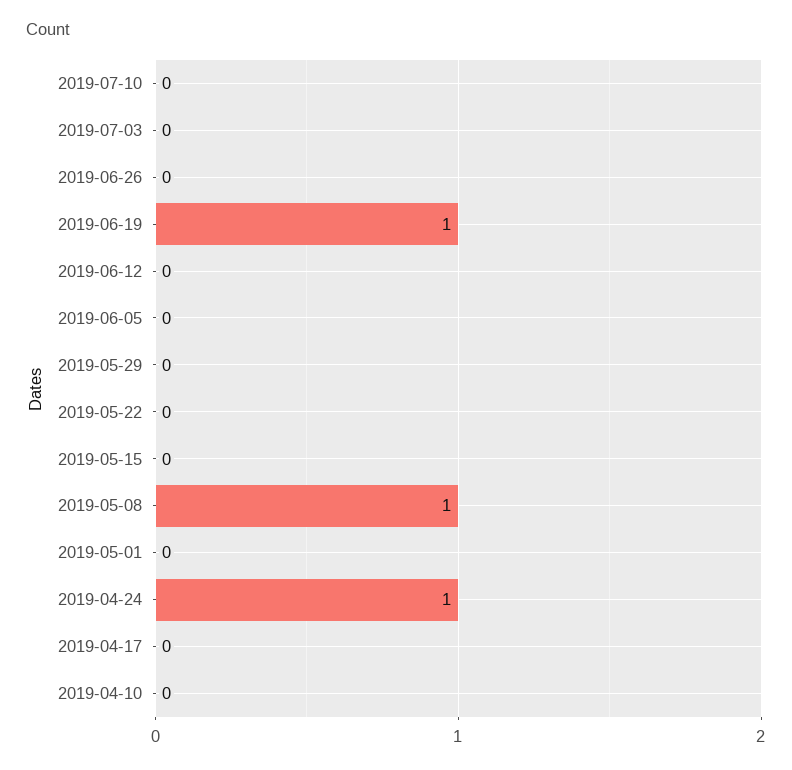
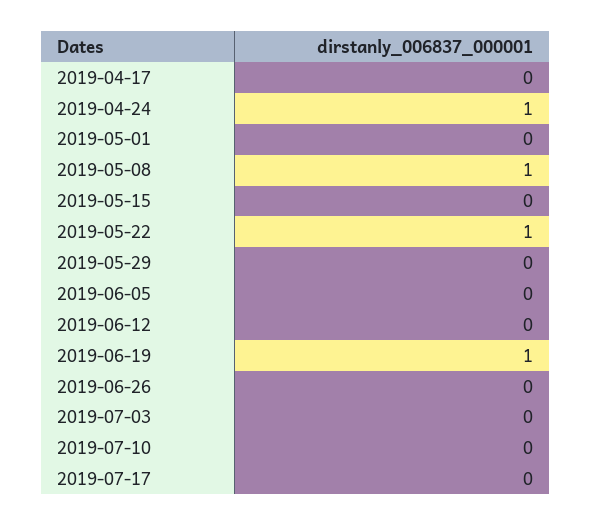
2019-05-22: 0 -> 1
2019-04-10: 0 -> none
2019-07-17: none -> 0

